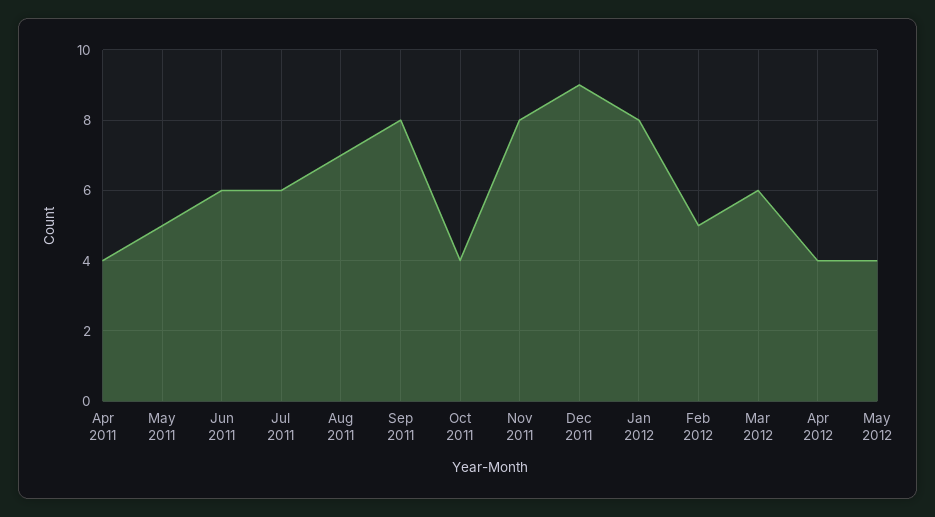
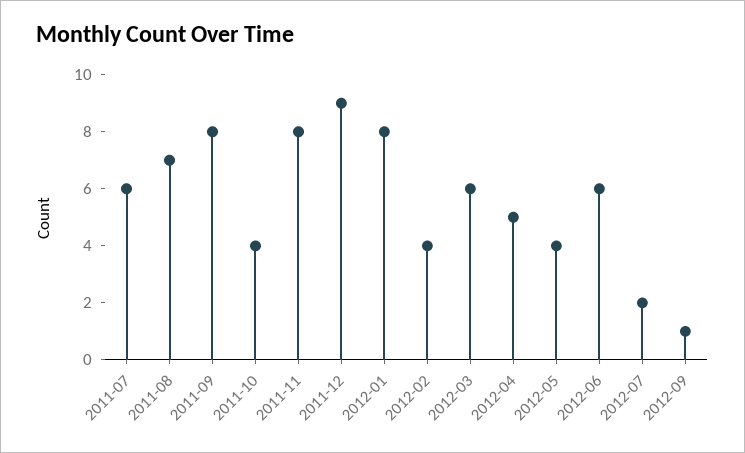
Apr 2011: 4 -> none
May 2011: 5 -> none
Jun 2011: 6 -> none
Feb 2012: 5 -> 4
Apr 2012: 4 -> 5
2012-06: none -> 6
2012-07: none -> 2
2012-09: none -> 1

